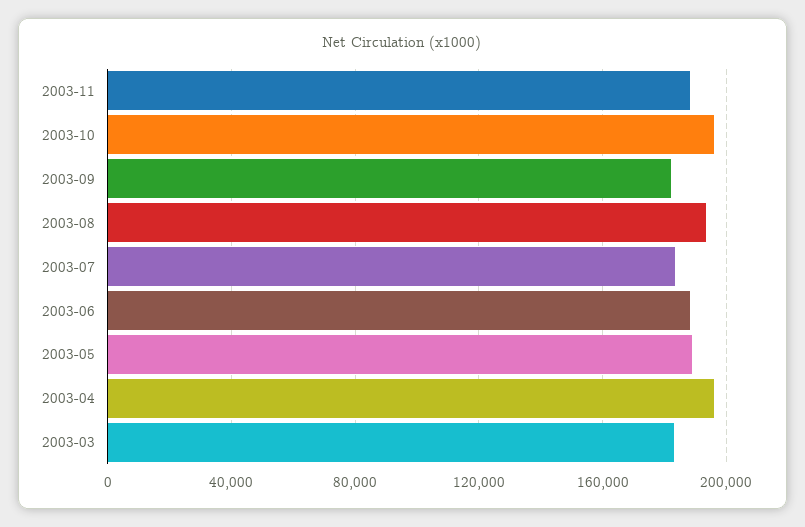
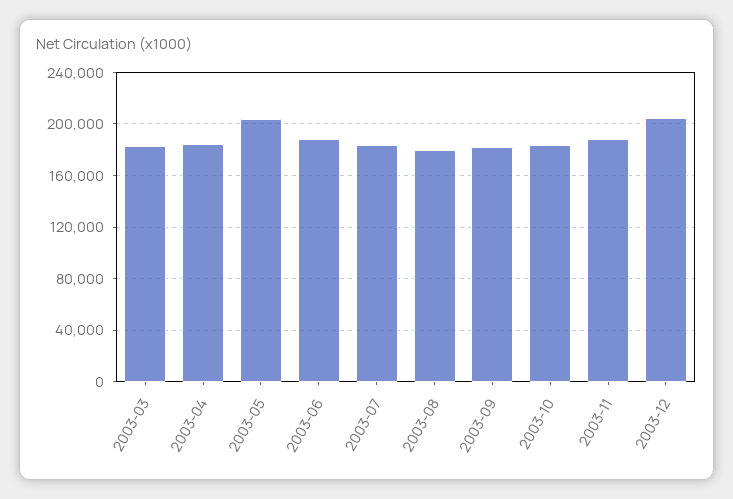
2003-10: 195000 -> 185000
2003-08: 195000 -> 180000
2003-05: 190000 -> 205000
2003-04: 195000 -> 185000
2003-12: none -> 205000

